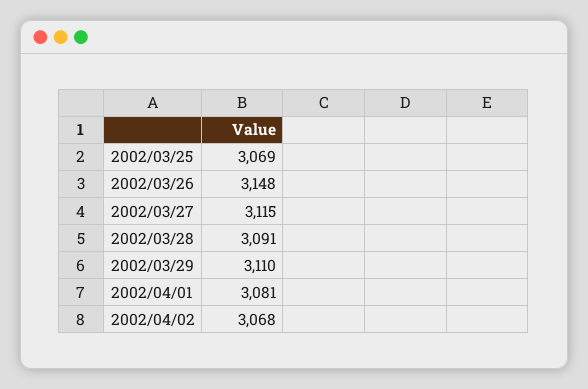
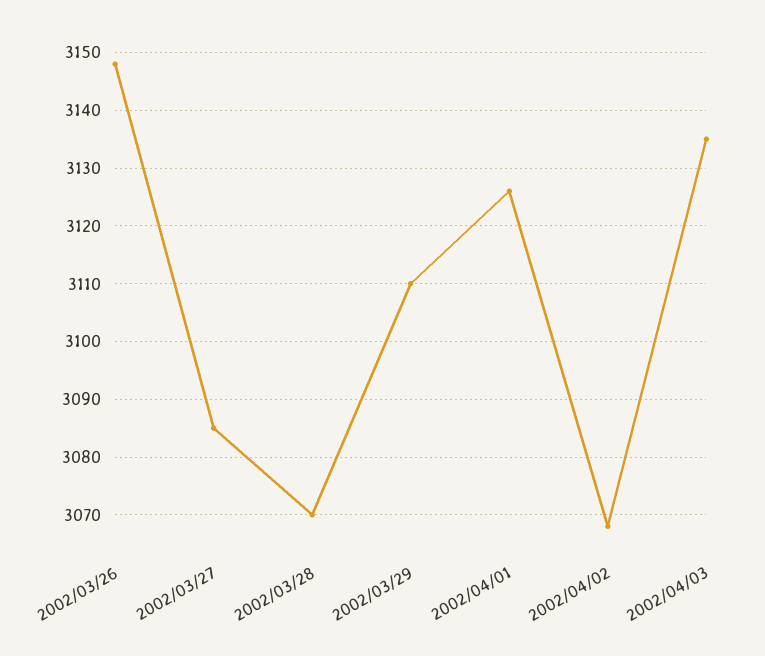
2002/03/25: 3069 -> none
2002/03/27: 3115 -> 3085
2002/03/28: 3091 -> 3070
2002/04/01: 3081 -> 3125
2002/04/03: none -> 3135

